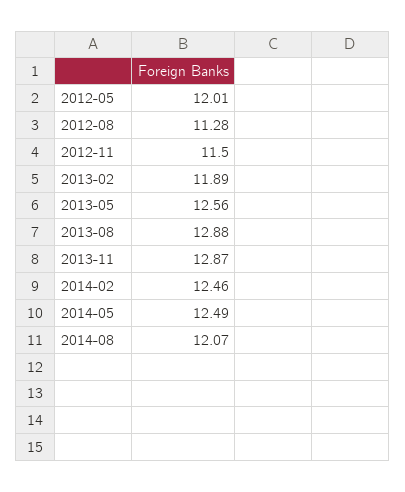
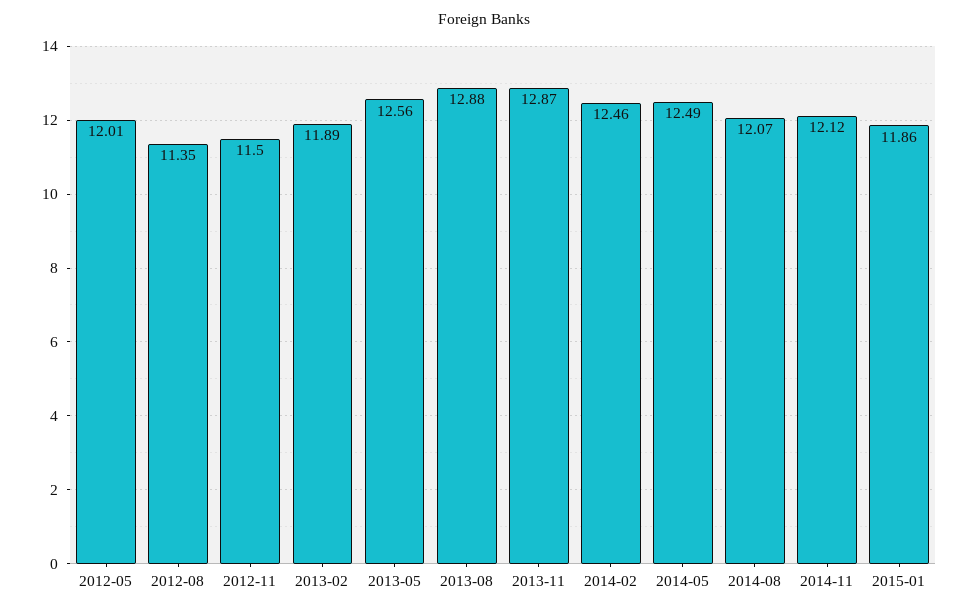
2012-08: 11.28 -> 11.35
2014-11: none -> 12.12
2015-01: none -> 11.86

